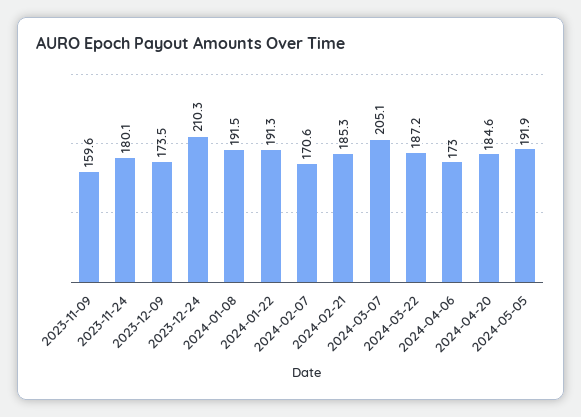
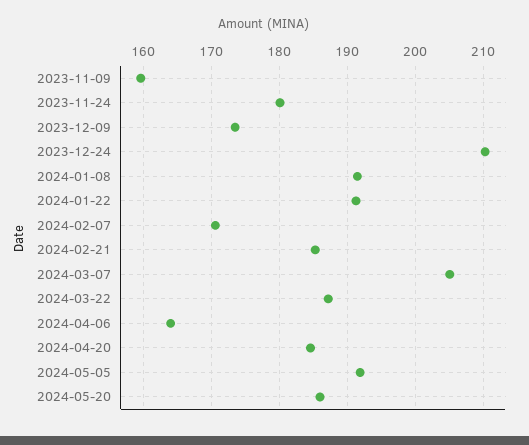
2024-04-06: 173 -> 164
2024-05-20: none -> 186

